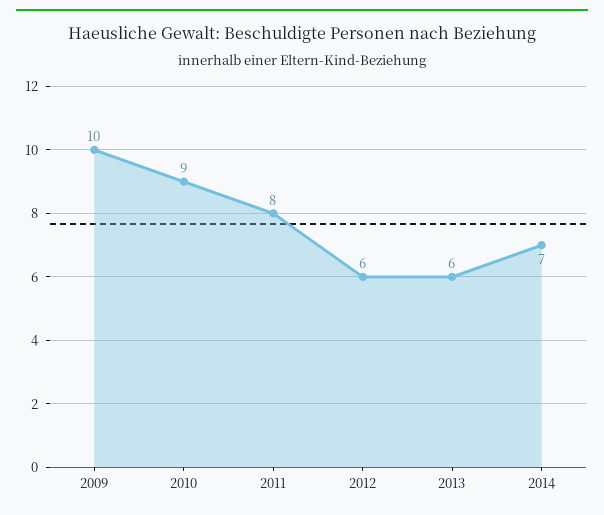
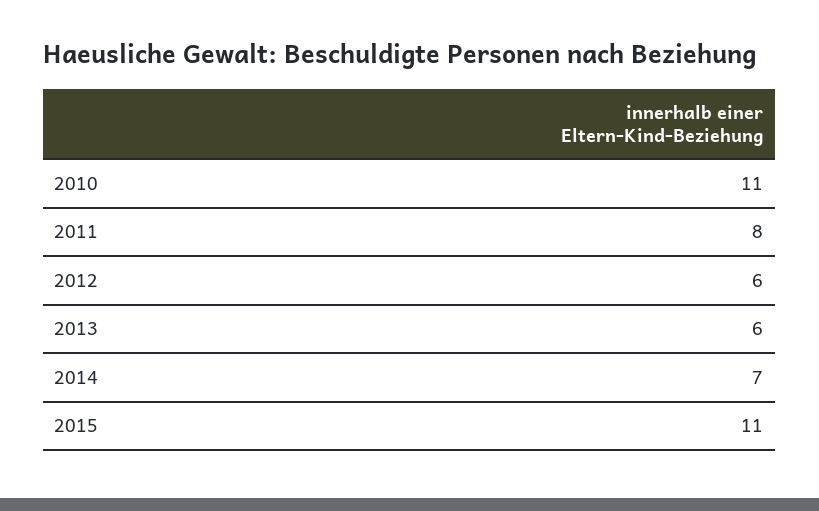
2009: 10 -> none
2010: 9 -> 11
2015: none -> 11

